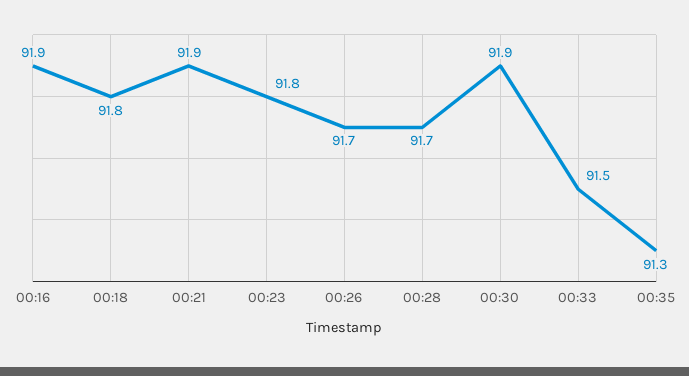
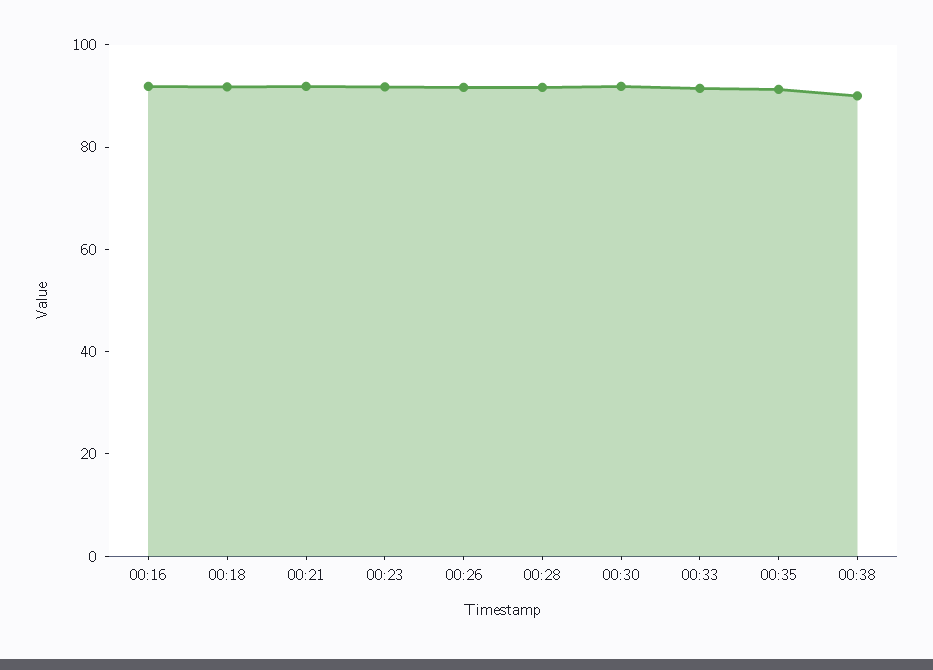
00:38: none -> 90

